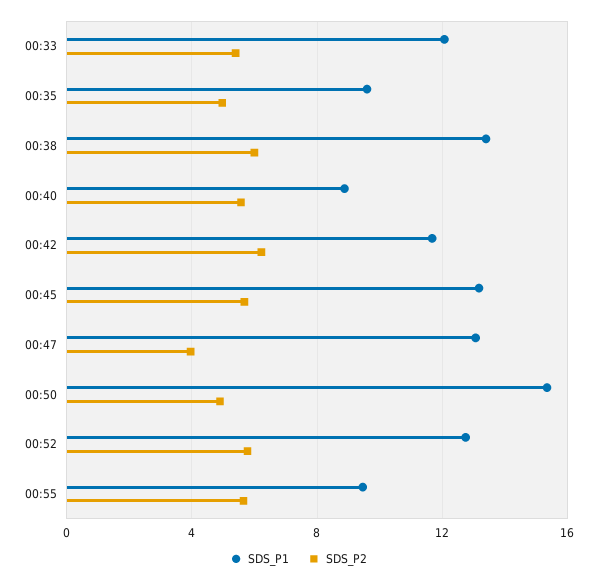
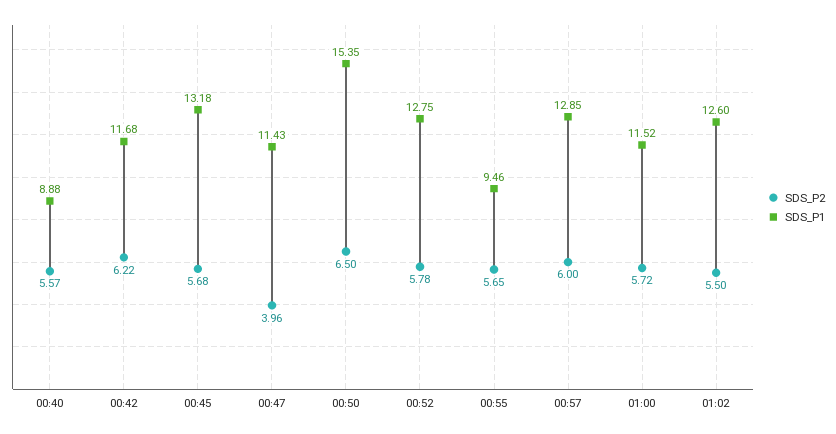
SDS_P1, 00:33: 12 -> none
SDS_P2, 00:33: 5.5 -> none
SDS_P1, 00:35: 9.5 -> none
SDS_P2, 00:35: 5 -> none
SDS_P1, 00:38: 13.5 -> none
SDS_P2, 00:38: 6 -> none
SDS_P1, 00:47: 13 -> 11.43
SDS_P2, 00:50: 5 -> 6.5
SDS_P2, 00:57: none -> 6
SDS_P1, 00:57: none -> 12.85
SDS_P2, 01:00: none -> 5.72
SDS_P1, 01:00: none -> 11.52
SDS_P2, 01:02: none -> 5.5
SDS_P1, 01:02: none -> 12.6

